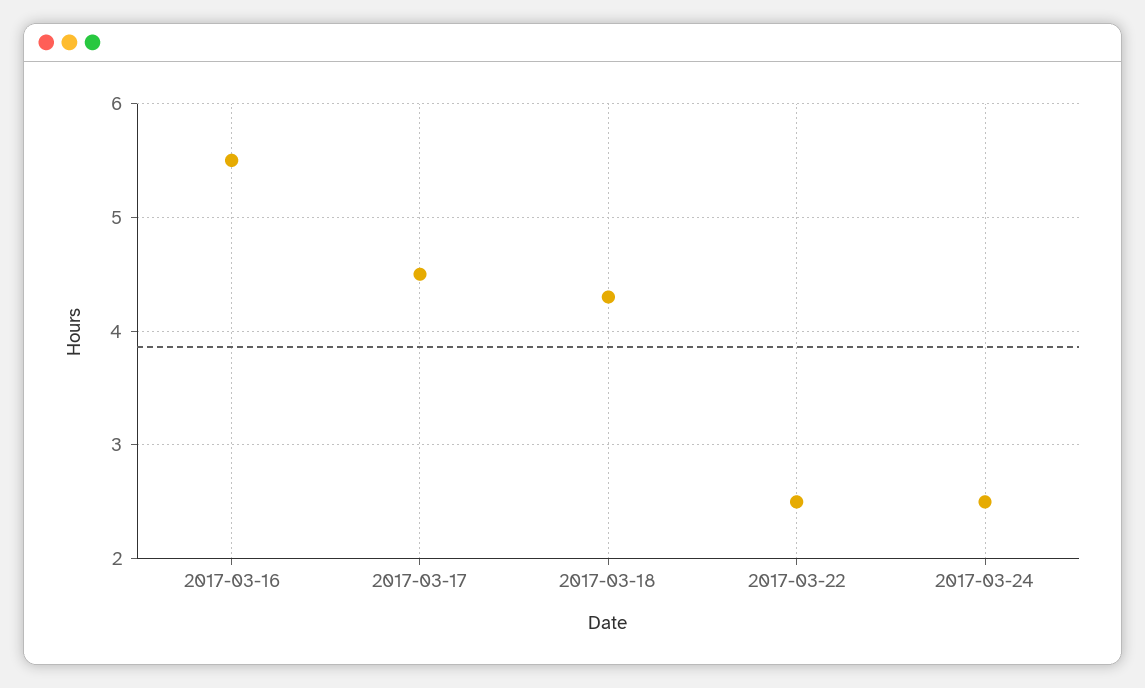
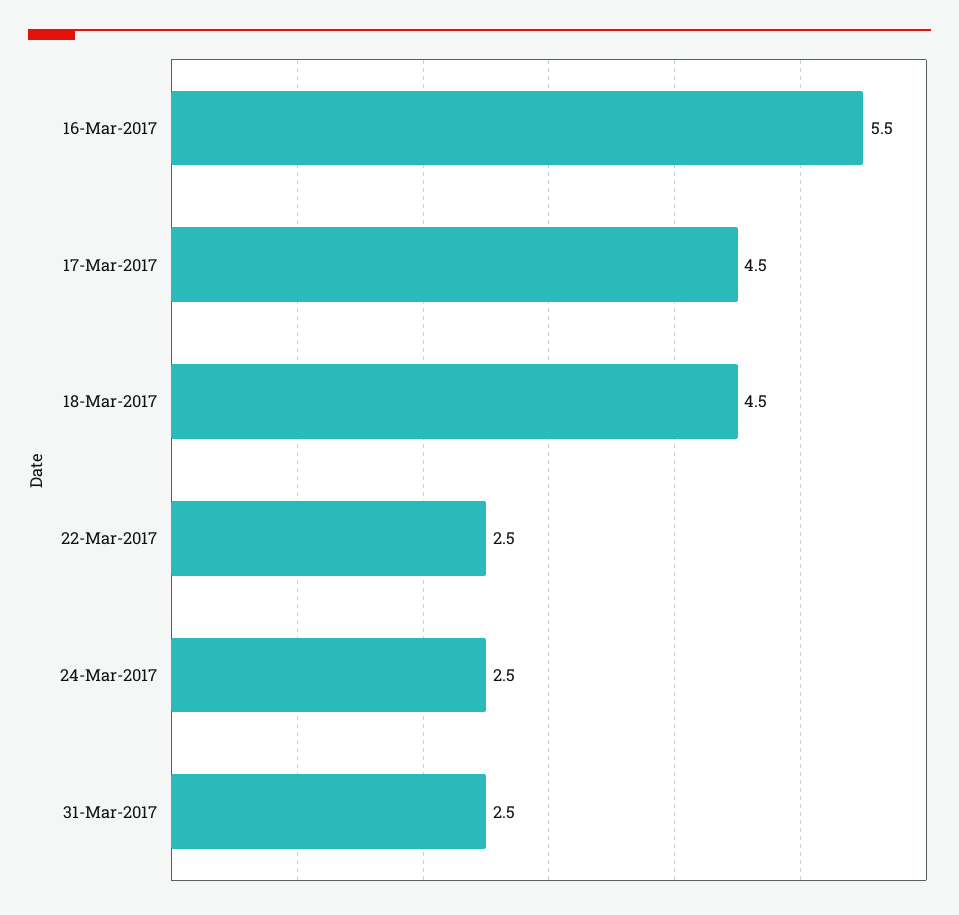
2017-03-18: 4.3 -> 4.5
31-Mar-2017: none -> 2.5

